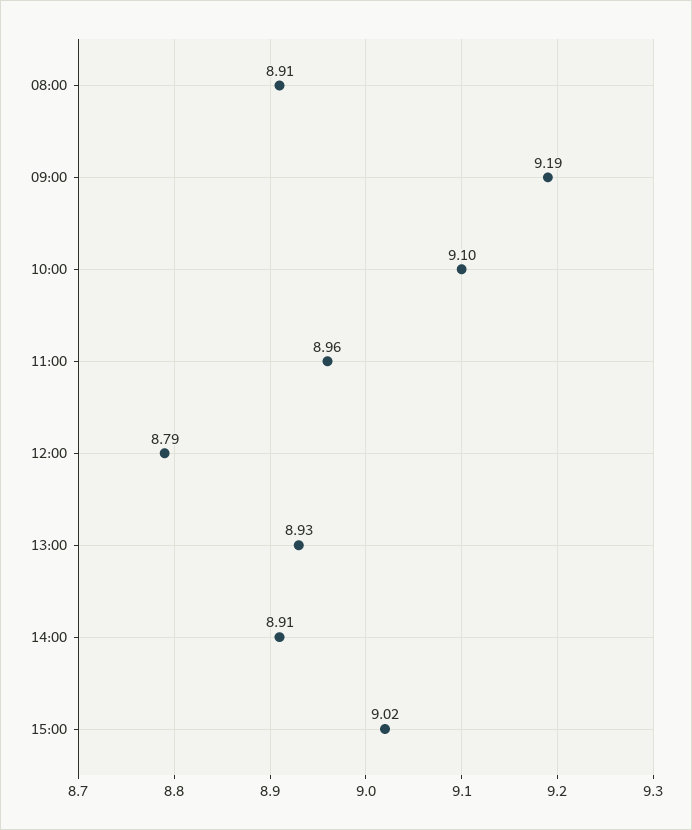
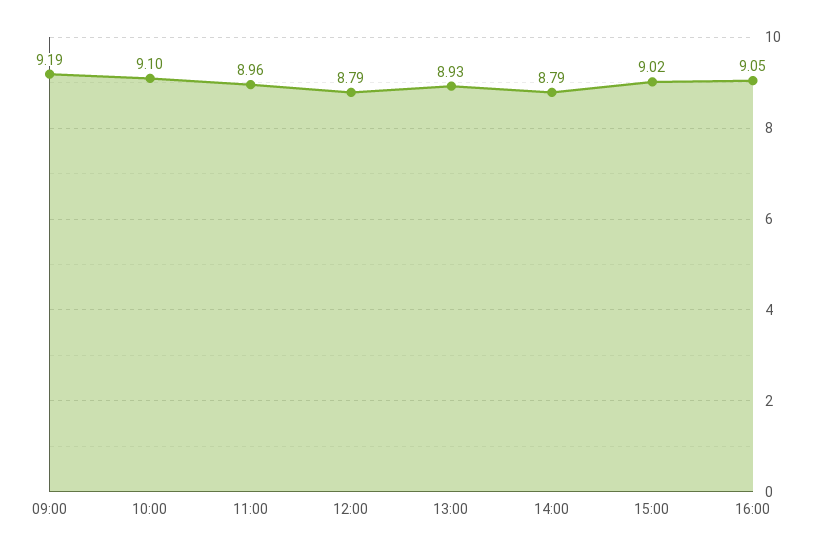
08:00: 8.91 -> none
14:00: 8.91 -> 8.79
16:00: none -> 9.05

